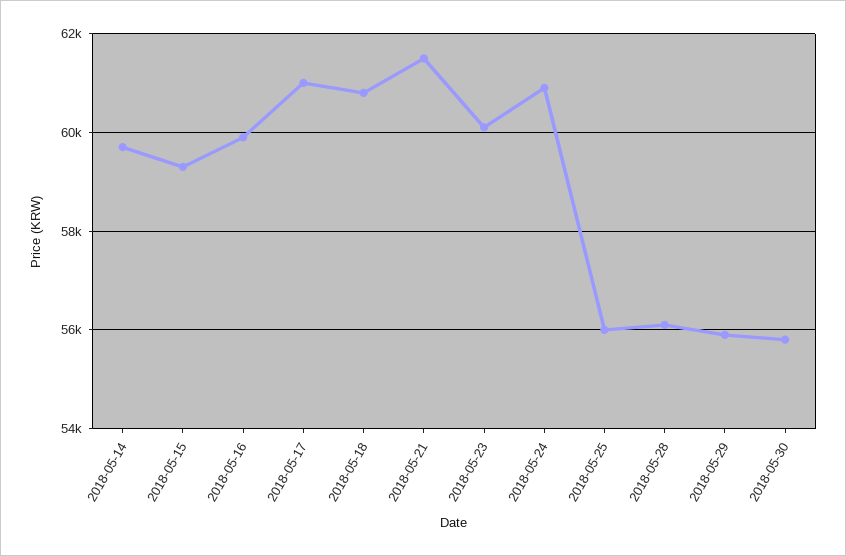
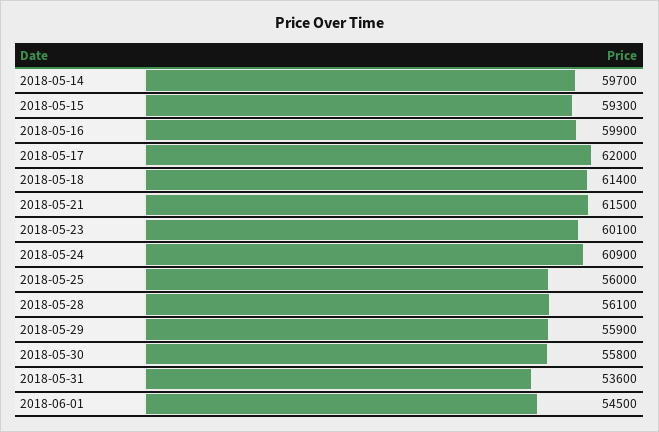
2018-05-17: 61000 -> 62000
2018-05-18: 60800 -> 61400
2018-05-31: none -> 53600
2018-06-01: none -> 54500

